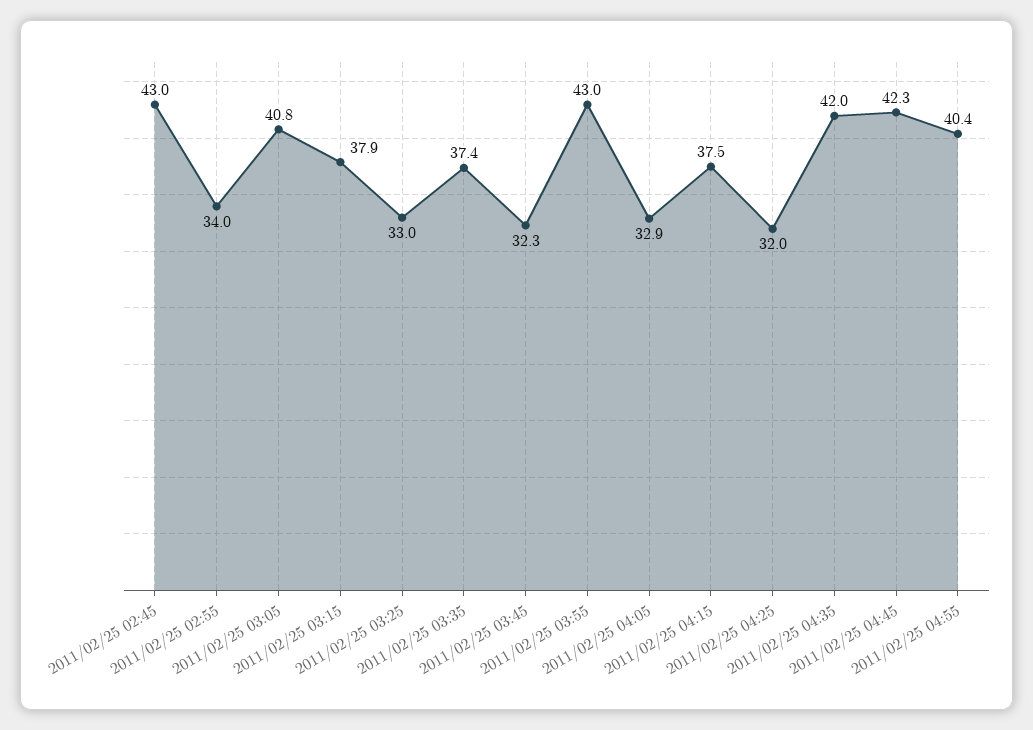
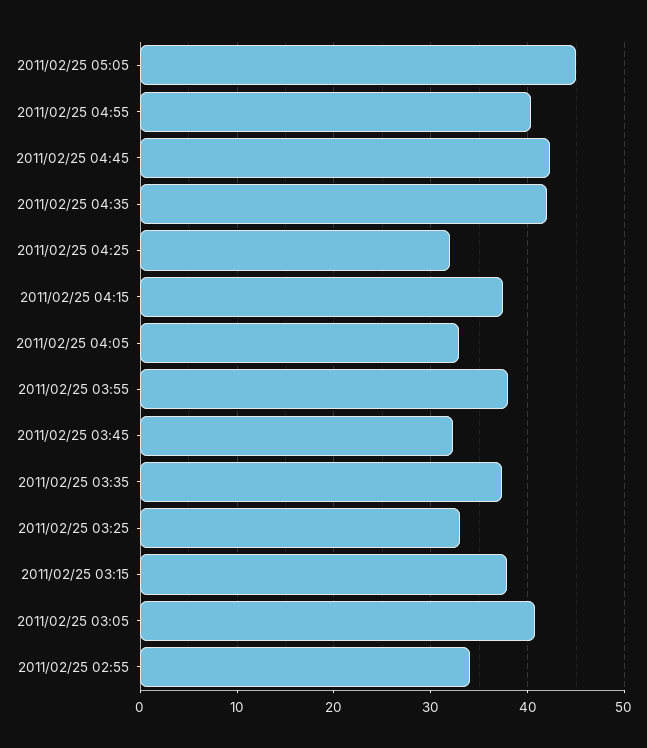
2011/02/25 02:45: 43 -> none
2011/02/25 03:55: 43 -> 38
2011/02/25 05:05: none -> 45

